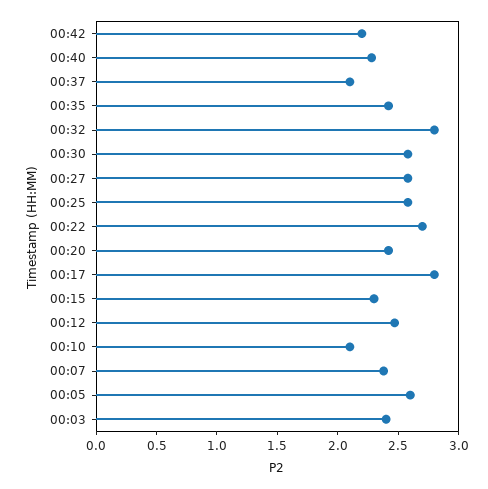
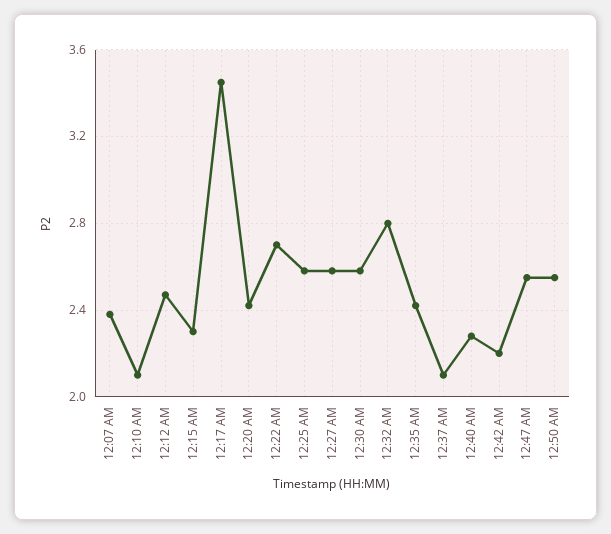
00:17: 2.8 -> 3.45
00:05: 2.6 -> none
00:03: 2.4 -> none
12:47 AM: none -> 2.55
12:50 AM: none -> 2.55

